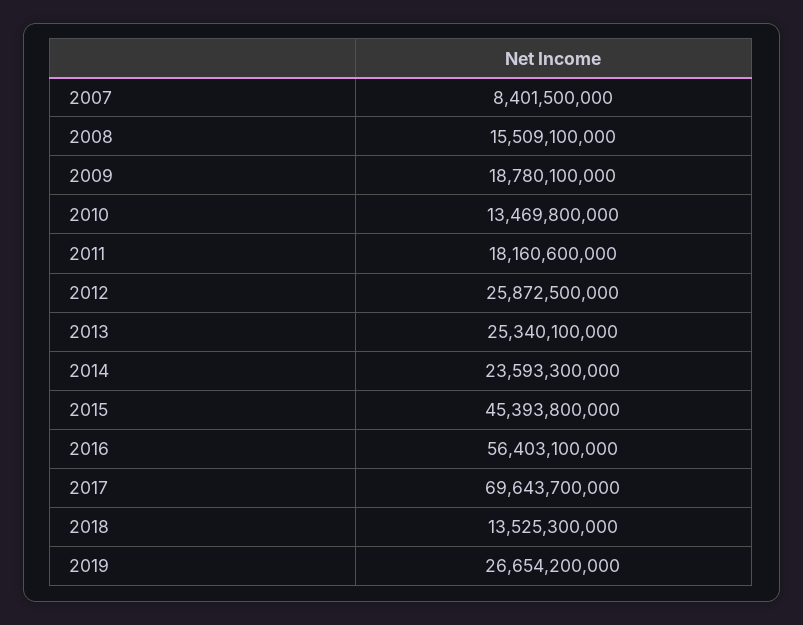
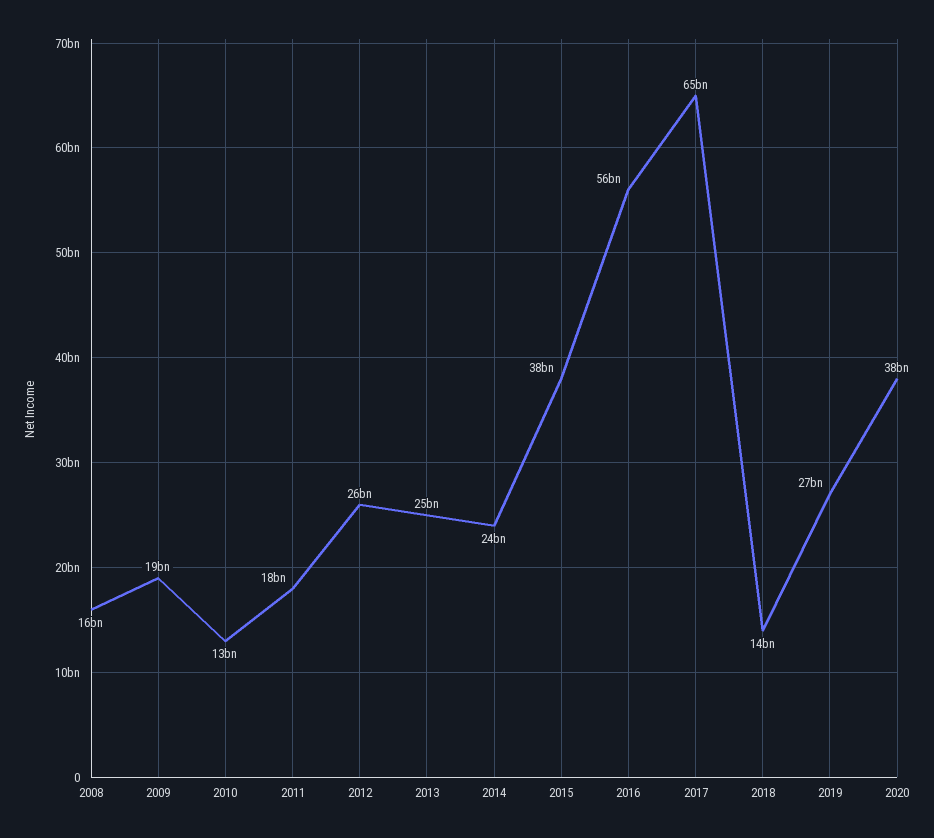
2007: 8401500000 -> none
2015: 45393800000 -> 38000000000
2017: 69643700000 -> 65000000000
2020: none -> 38000000000

